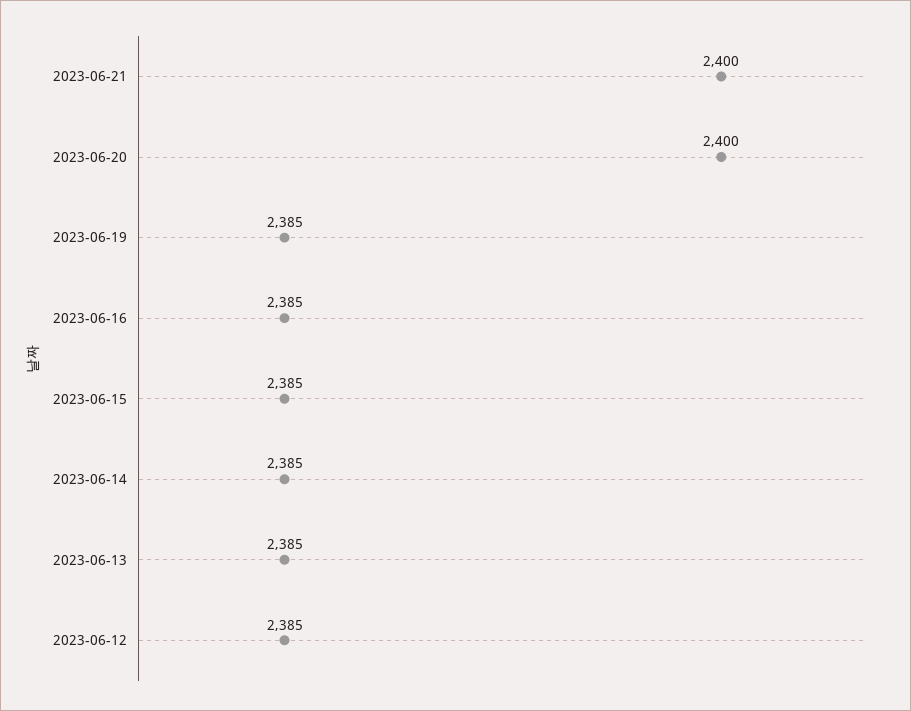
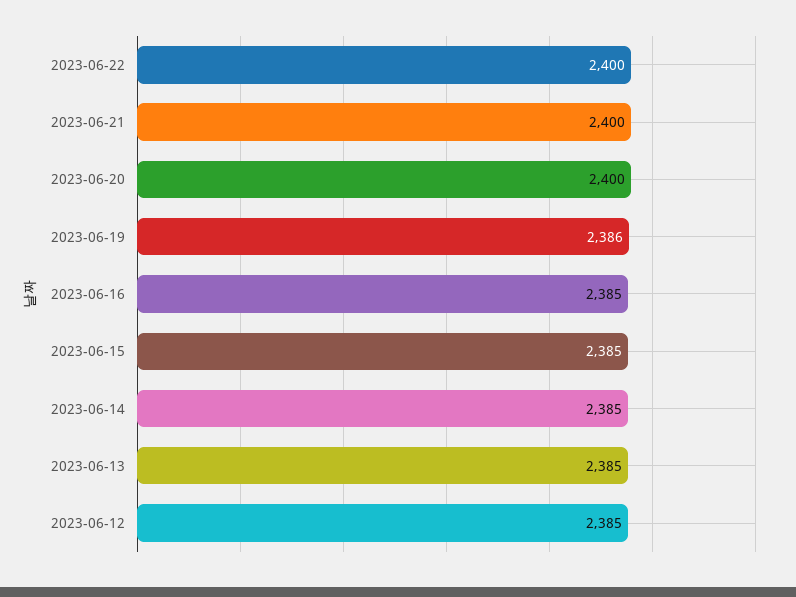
2023-06-19: 2385 -> 2386
2023-06-22: none -> 2400

